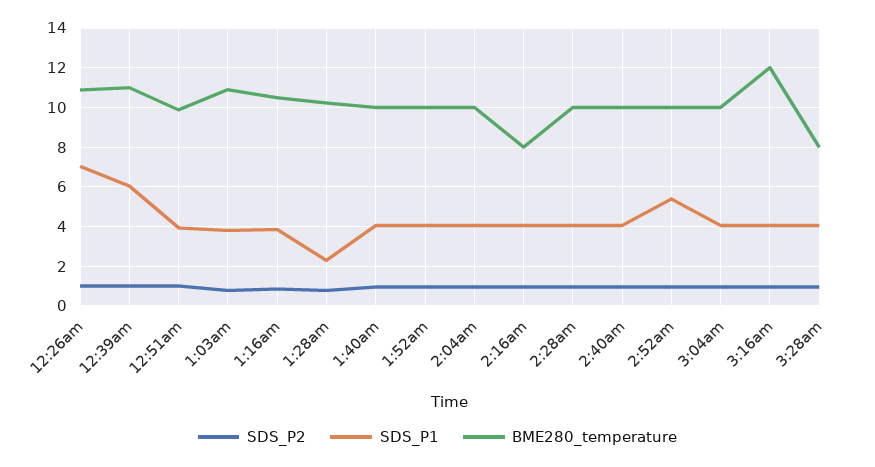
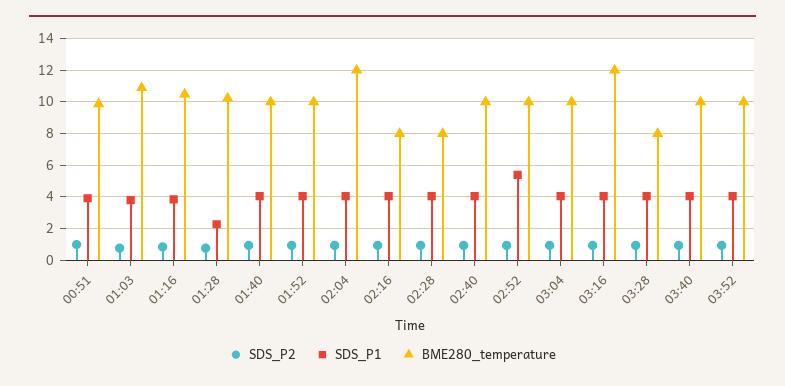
SDS_P2, 12:26am: 1 -> none
SDS_P1, 12:26am: 7 -> none
BME280_temperature, 12:26am: 11 -> none
SDS_P2, 12:39am: 1 -> none
SDS_P1, 12:39am: 6 -> none
BME280_temperature, 12:39am: 11 -> none
BME280_temperature, 2:04am: 10 -> 12
BME280_temperature, 2:28am: 10 -> 8
SDS_P2, 03:40: none -> 1
SDS_P1, 03:40: none -> 4
BME280_temperature, 03:40: none -> 10
SDS_P2, 03:52: none -> 1
SDS_P1, 03:52: none -> 4
BME280_temperature, 03:52: none -> 10

